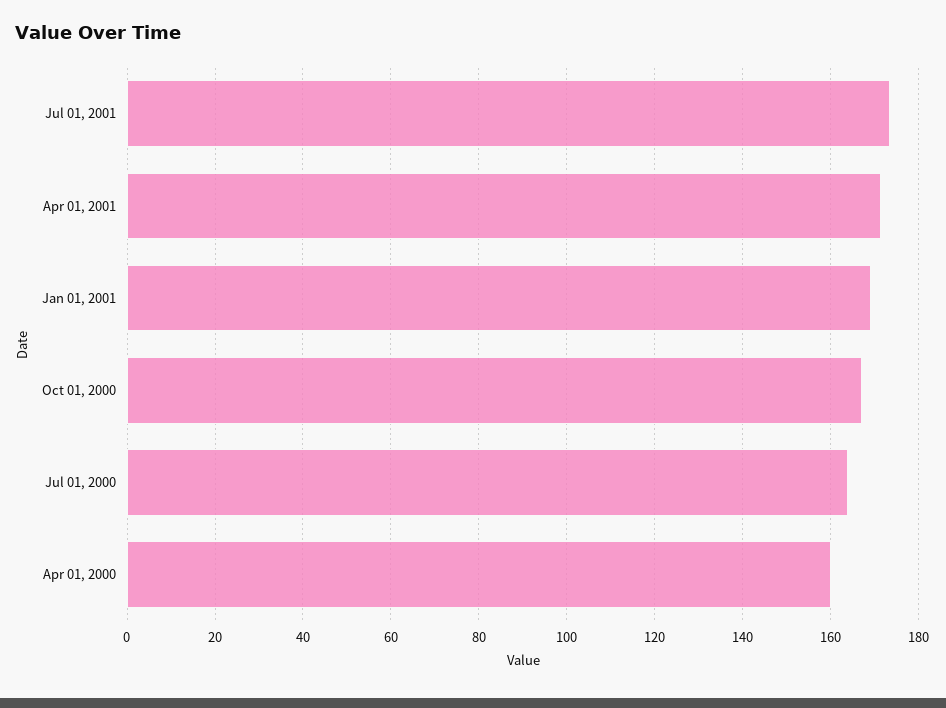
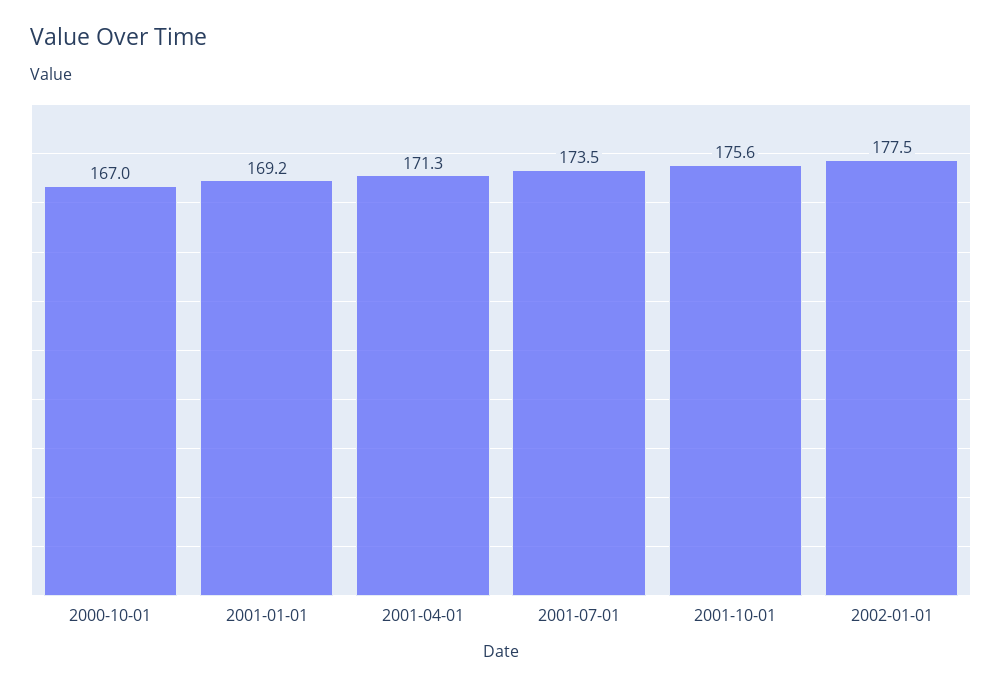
Jul 01, 2000: 164 -> none
Apr 01, 2000: 160 -> none
2001-10-01: none -> 175.6
2002-01-01: none -> 177.5

